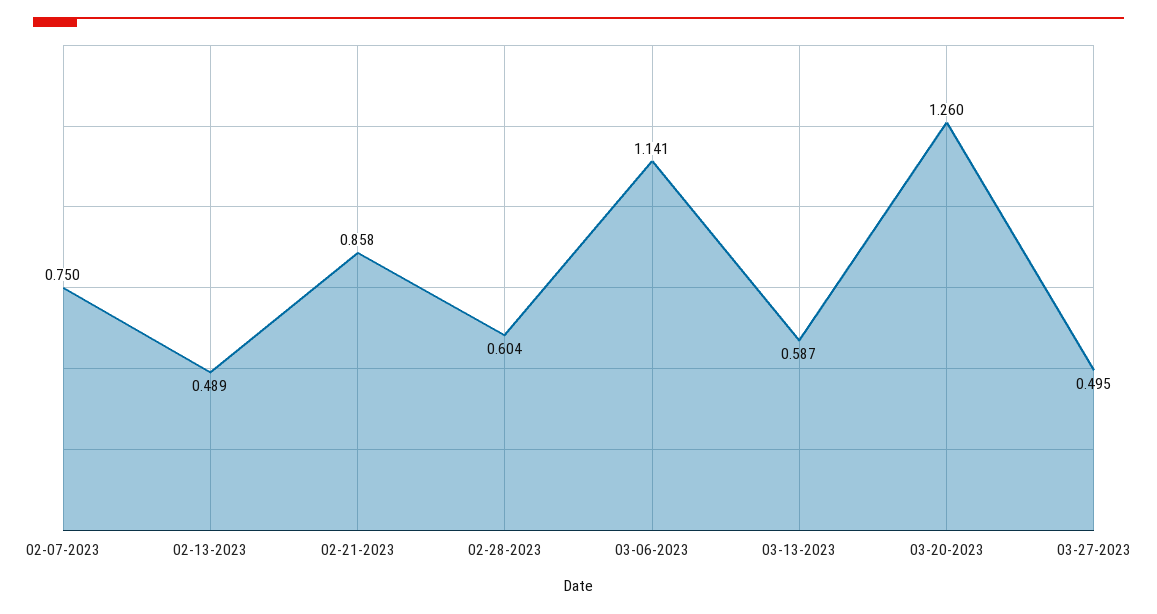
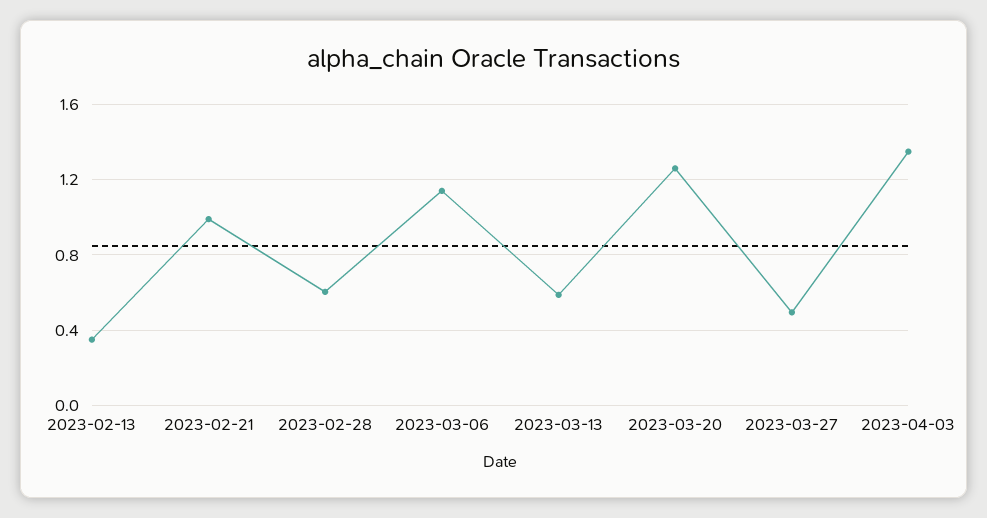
02-07-2023: 0.75 -> none
02-13-2023: 0.489 -> 0.35
02-21-2023: 0.858 -> 1
2023-04-03: none -> 1.35

